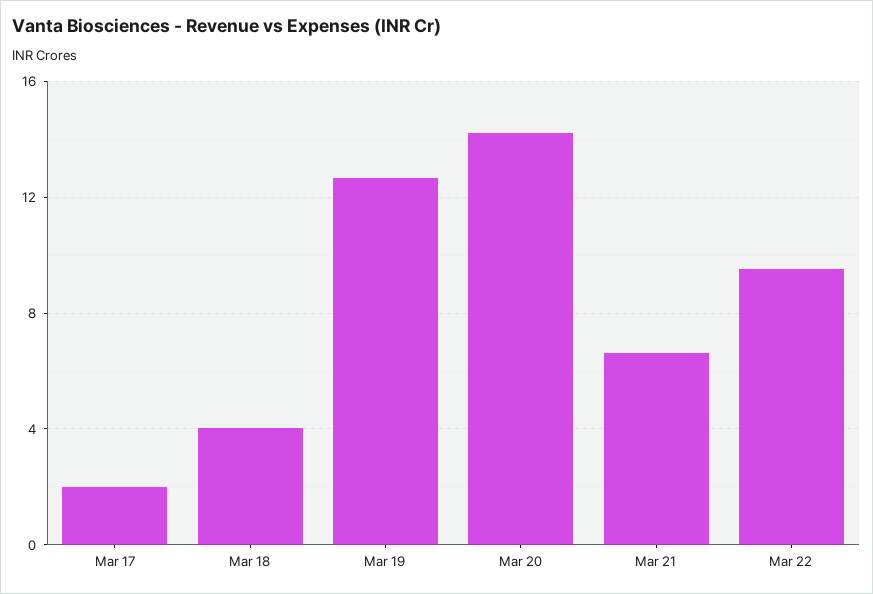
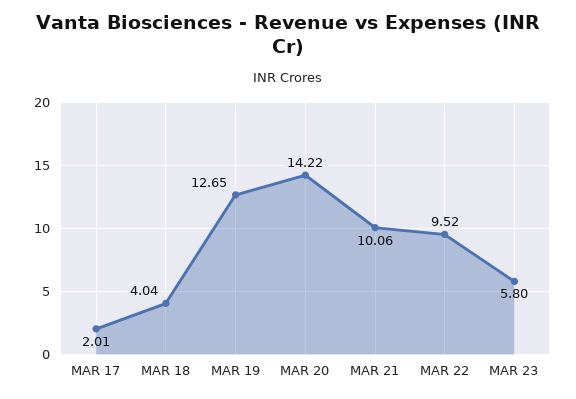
Mar 21: 6.5 -> 10.06
MAR 23: none -> 5.8

